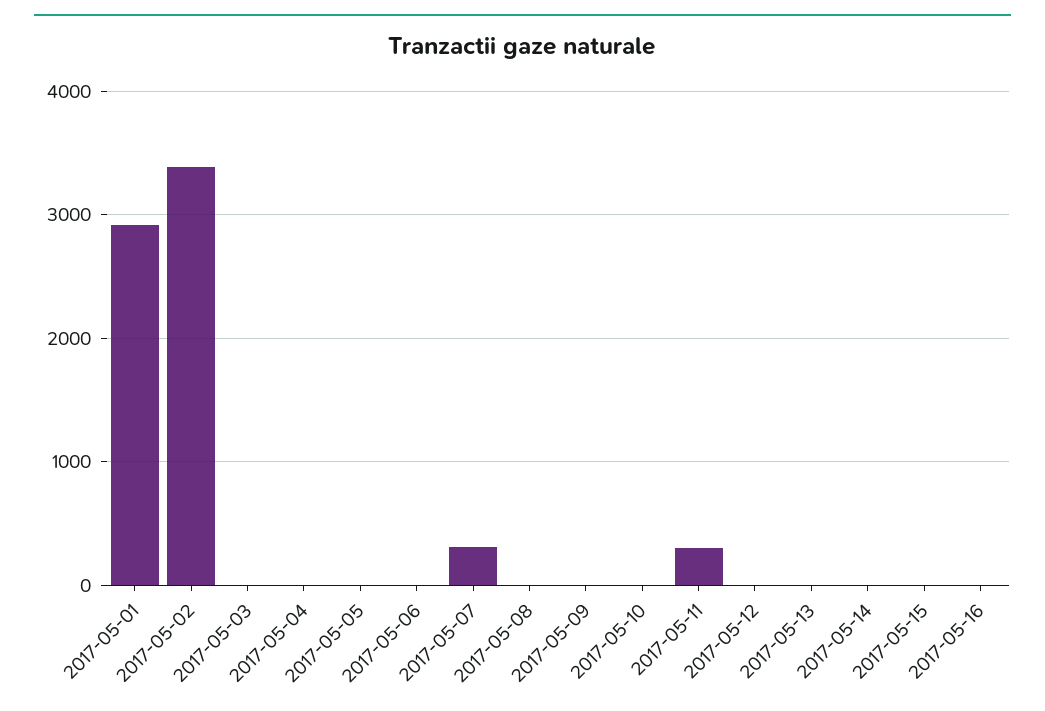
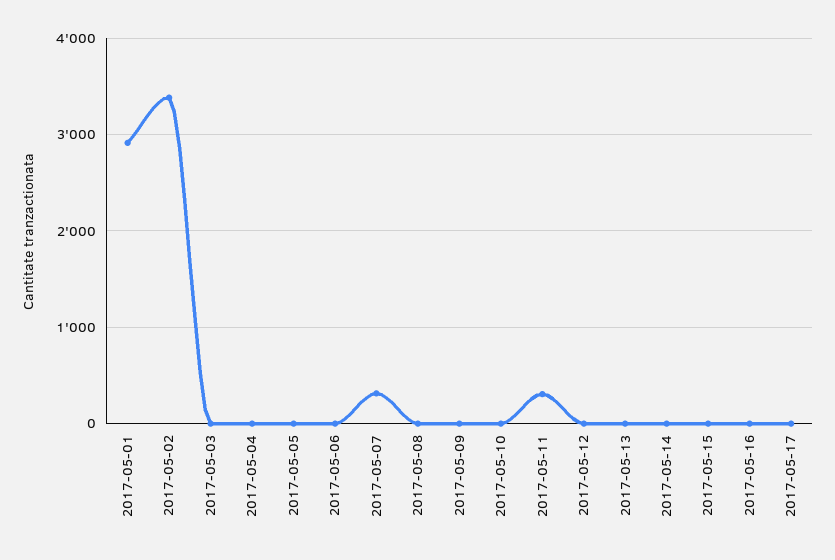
2017-05-17: none -> 0

